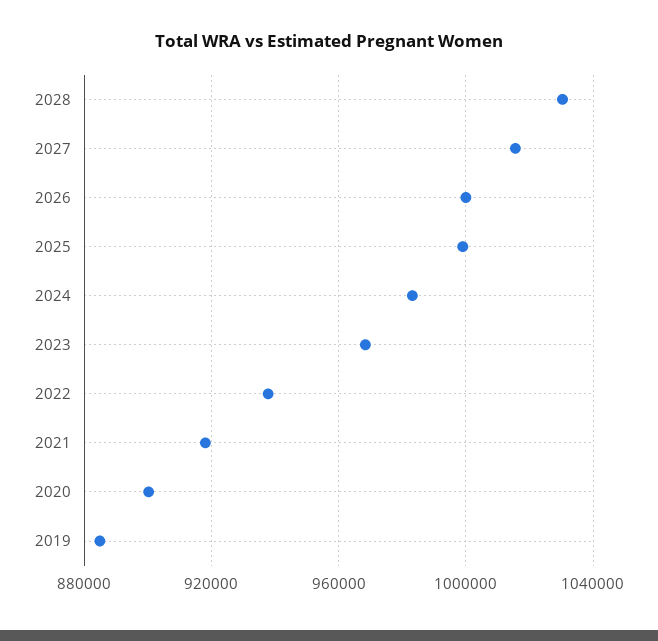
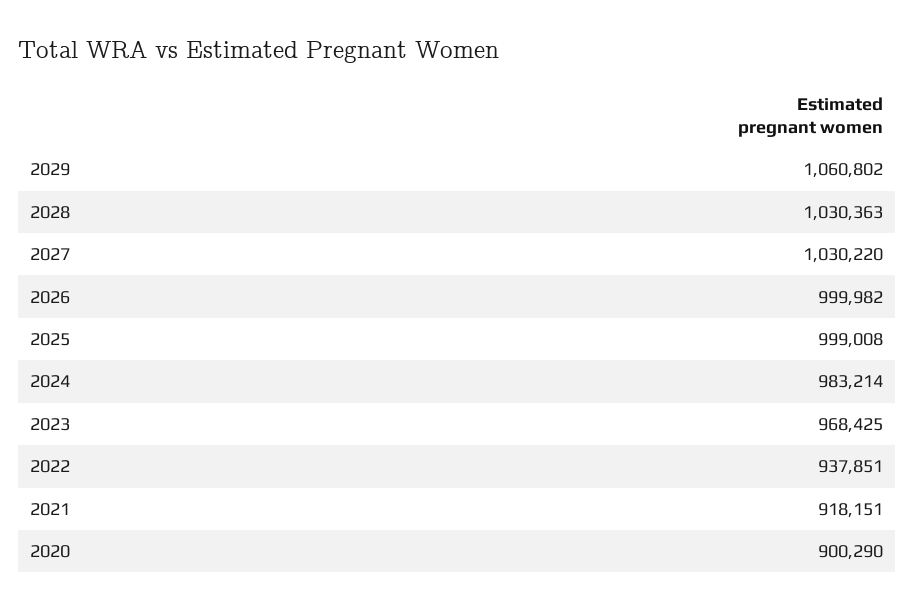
2027: 1015000 -> 1030220
2019: 885000 -> none
2029: none -> 1060802

